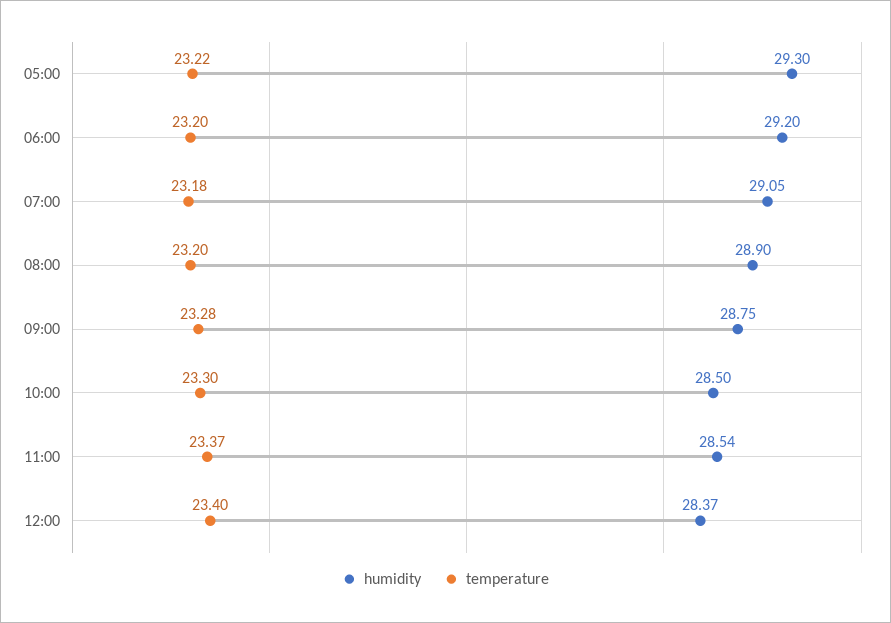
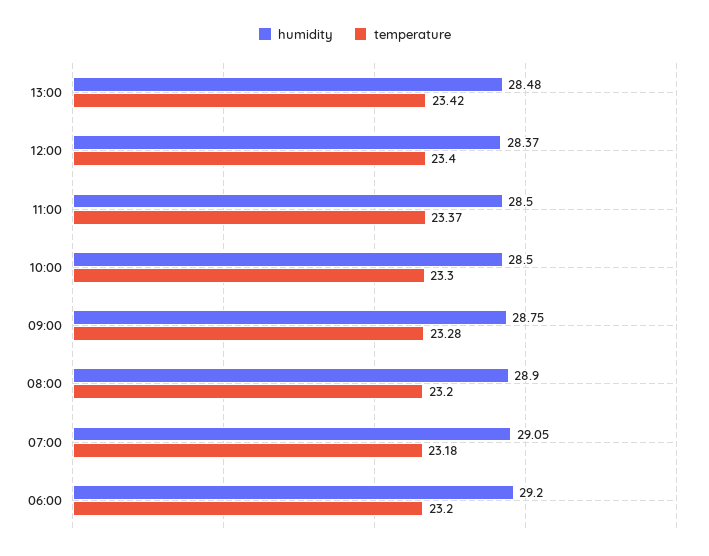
humidity, 05:00: 29.3 -> none
temperature, 05:00: 23.22 -> none
humidity, 11:00: 28.54 -> 28.5
humidity, 13:00: none -> 28.48
temperature, 13:00: none -> 23.42

